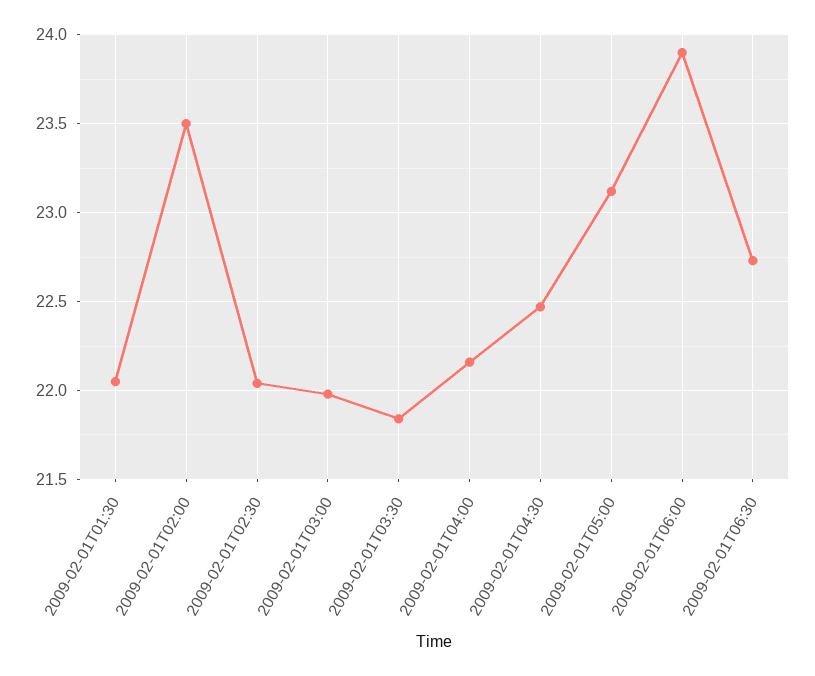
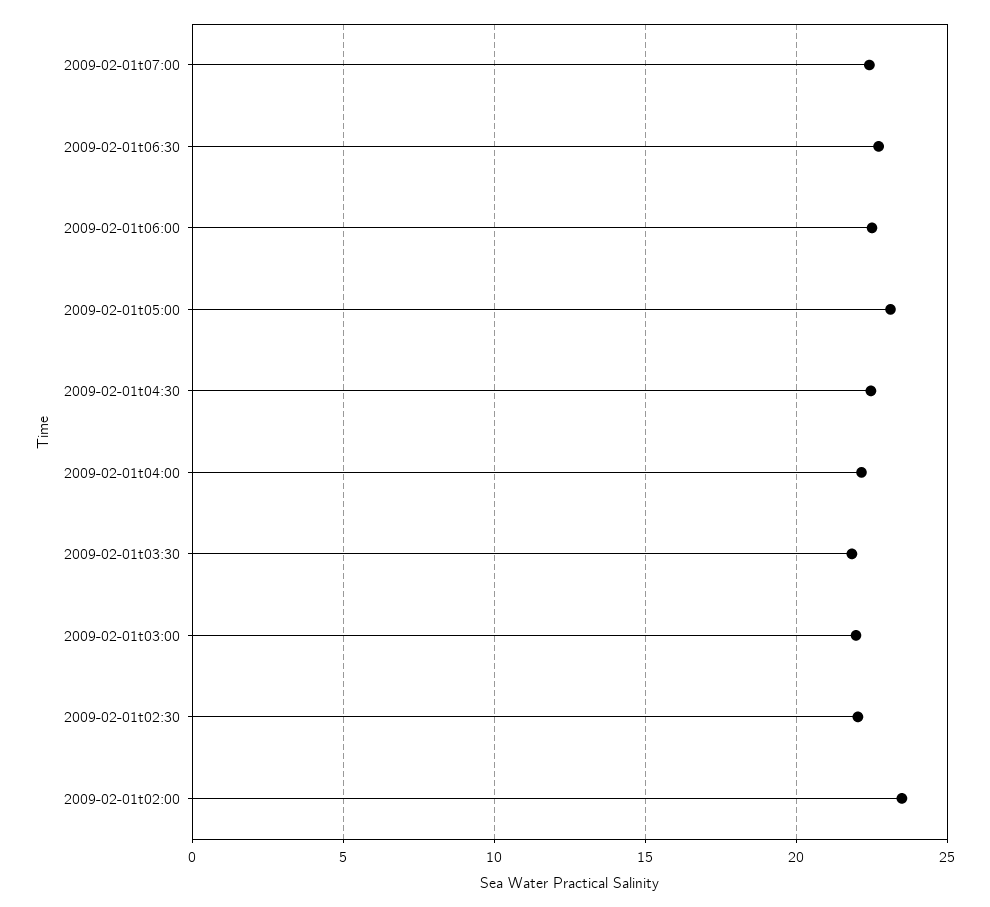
2009-02-01T01:30: 22.05 -> none
2009-02-01T06:00: 23.9 -> 22.5
2009-02-01t07:00: none -> 22.5

